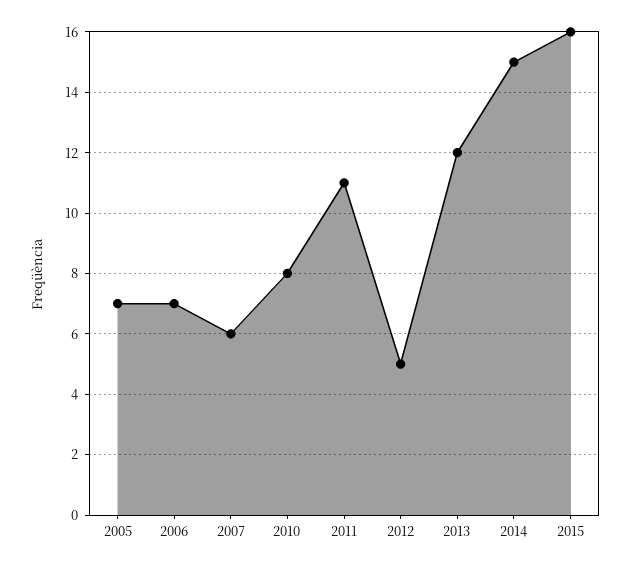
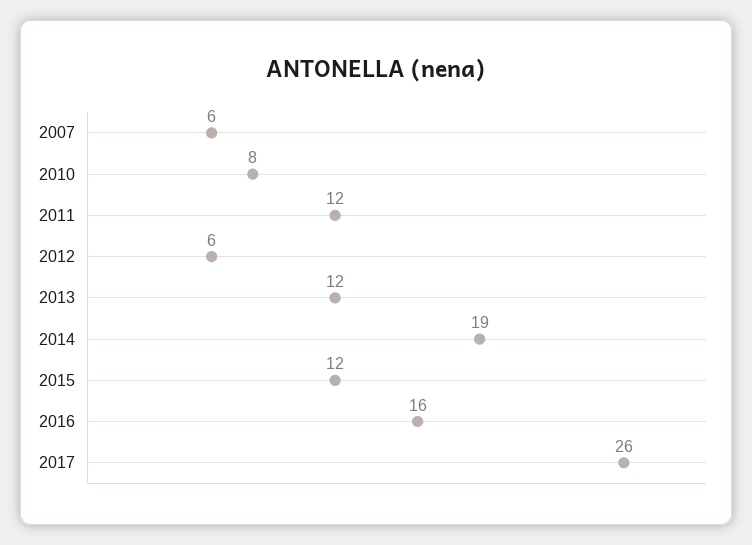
2005: 7 -> none
2006: 7 -> none
2011: 11 -> 12
2012: 5 -> 6
2014: 15 -> 19
2015: 16 -> 12
2016: none -> 16
2017: none -> 26

